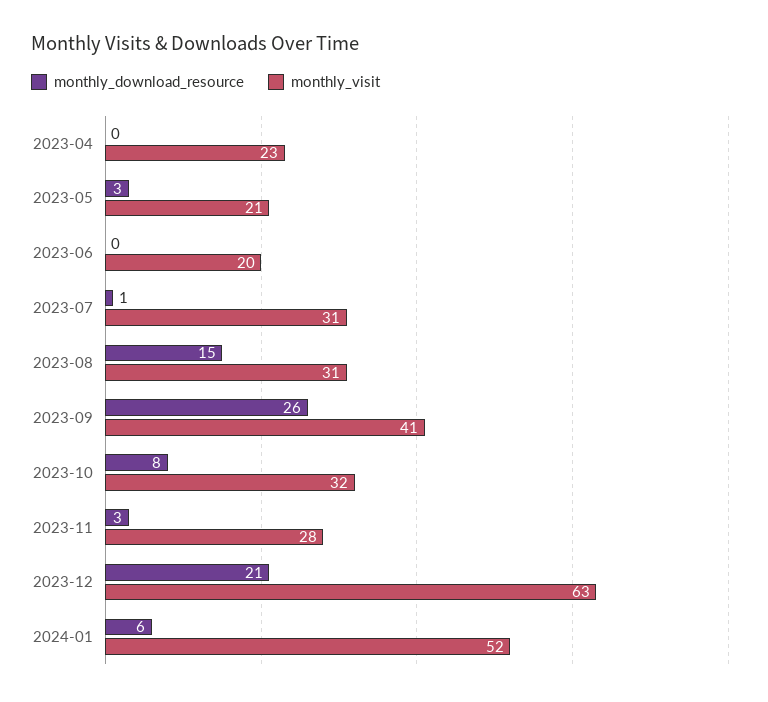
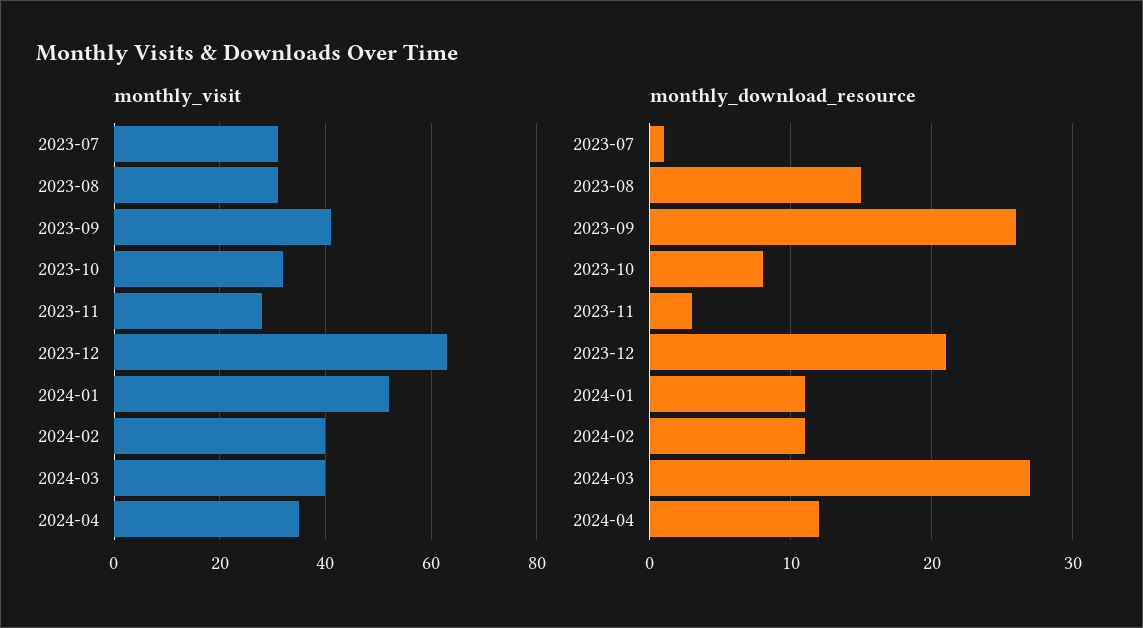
monthly_download_resource, 2023-04: 0 -> none
monthly_visit, 2023-04: 23 -> none
monthly_download_resource, 2023-05: 3 -> none
monthly_visit, 2023-05: 21 -> none
monthly_download_resource, 2023-06: 0 -> none
monthly_visit, 2023-06: 20 -> none
monthly_download_resource, 2024-01: 6 -> 11
monthly_visit, 2024-02: none -> 40
monthly_visit, 2024-03: none -> 40
monthly_visit, 2024-04: none -> 35
monthly_download_resource, 2024-02: none -> 11
monthly_download_resource, 2024-03: none -> 27
monthly_download_resource, 2024-04: none -> 12

